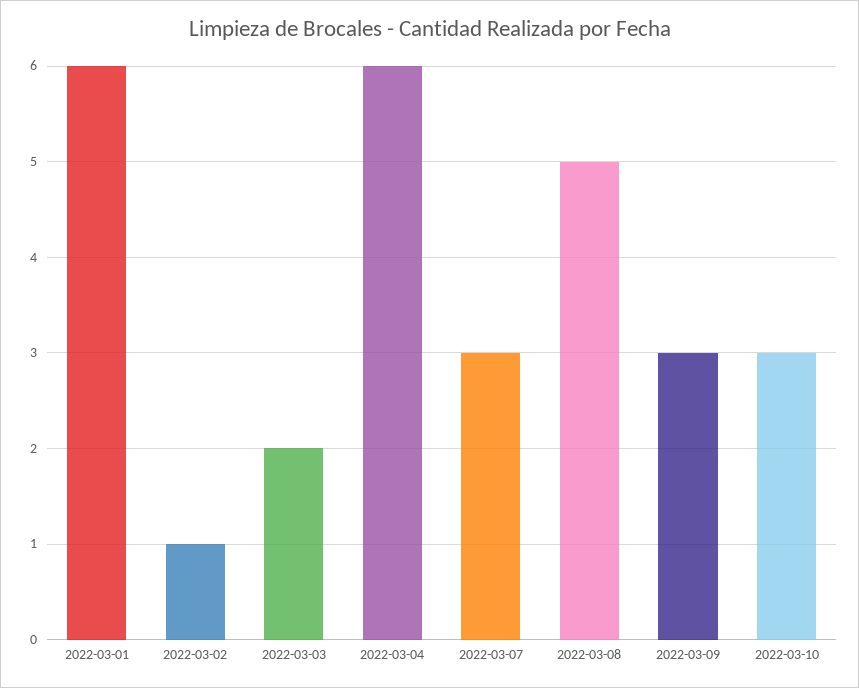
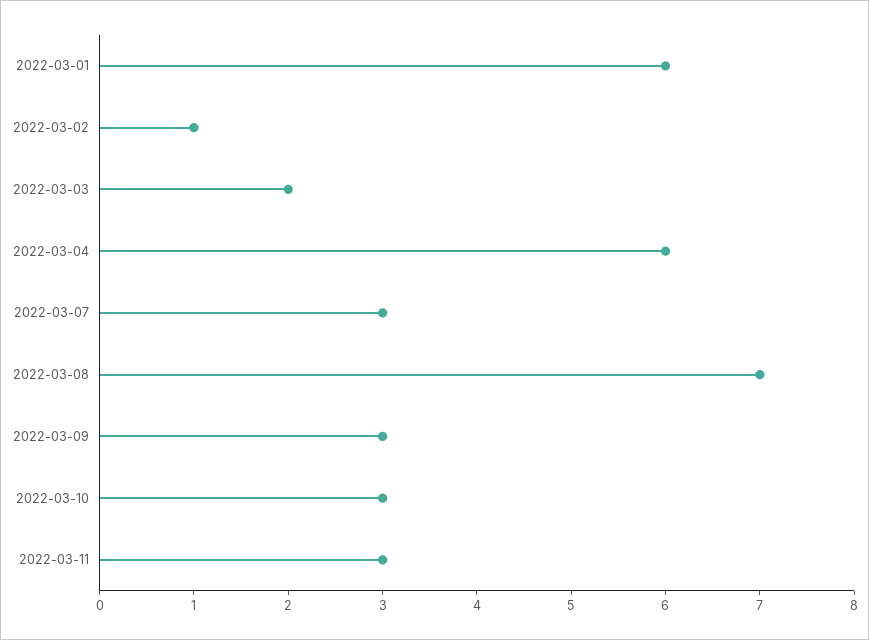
2022-03-08: 5 -> 7
2022-03-11: none -> 3

